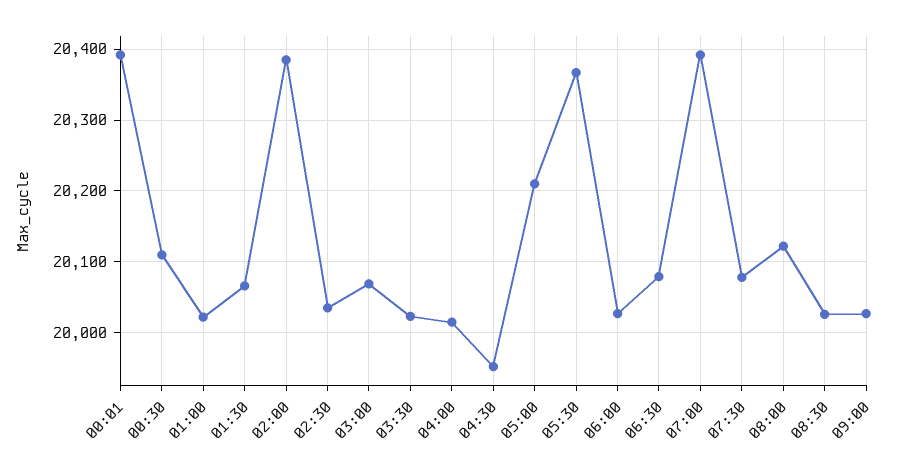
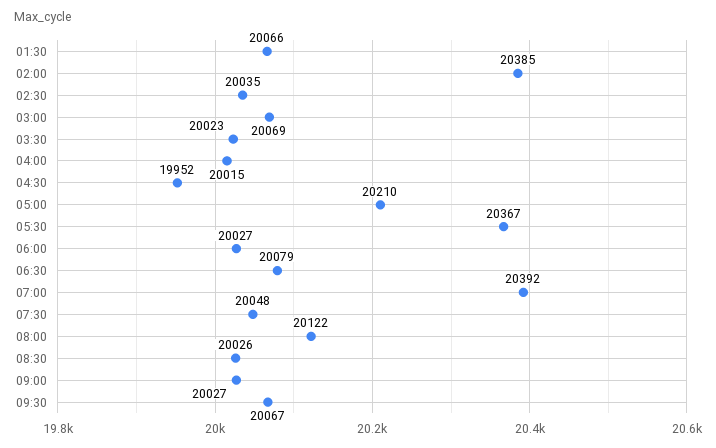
00:01: 20390 -> none
00:30: 20110 -> none
01:00: 20020 -> none
07:30: 20080 -> 20048
09:30: none -> 20067

